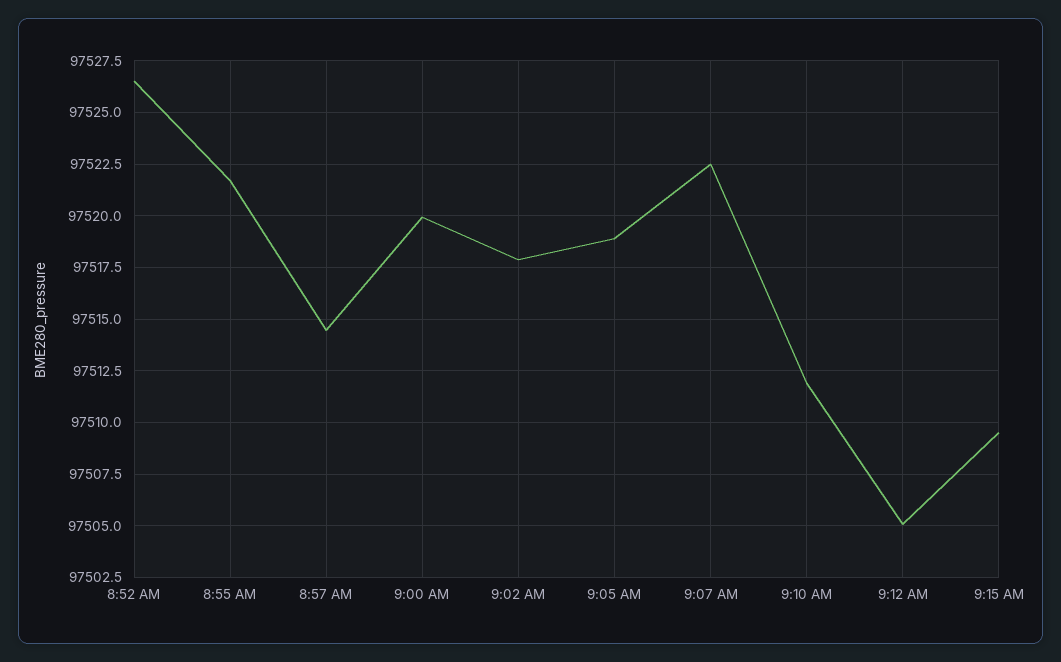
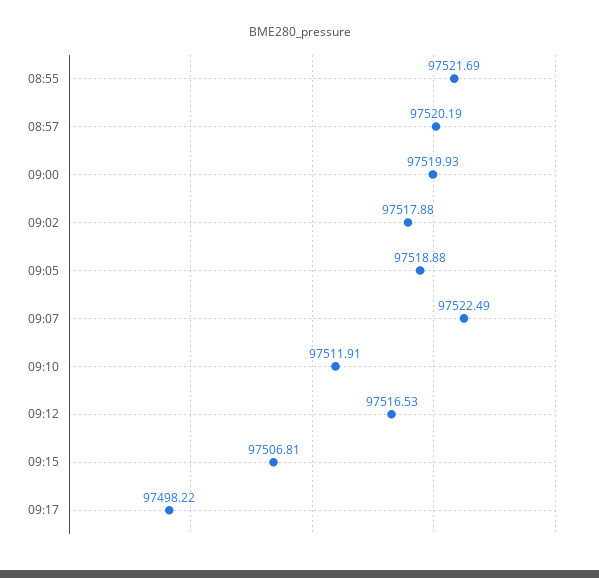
8:52 AM: 97526.5 -> none
8:57 AM: 97514.5 -> 97520.19
9:12 AM: 97505 -> 97516.53
9:15 AM: 97509.5 -> 97506.81
09:17: none -> 97498.22

